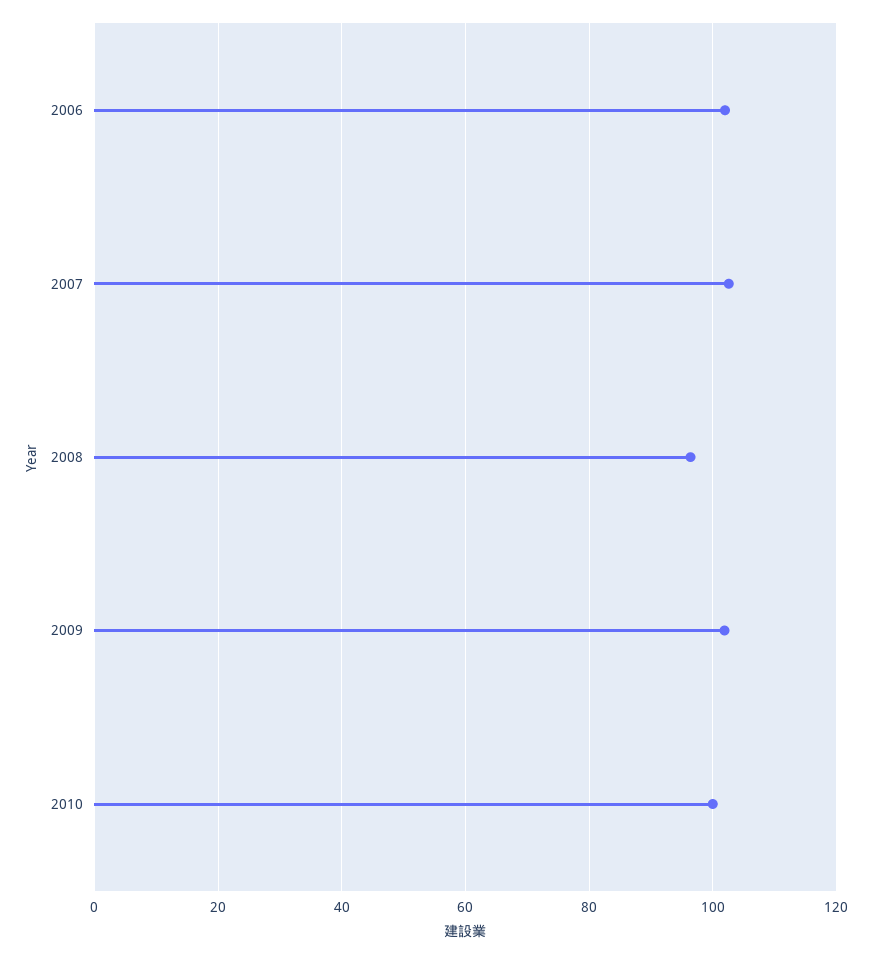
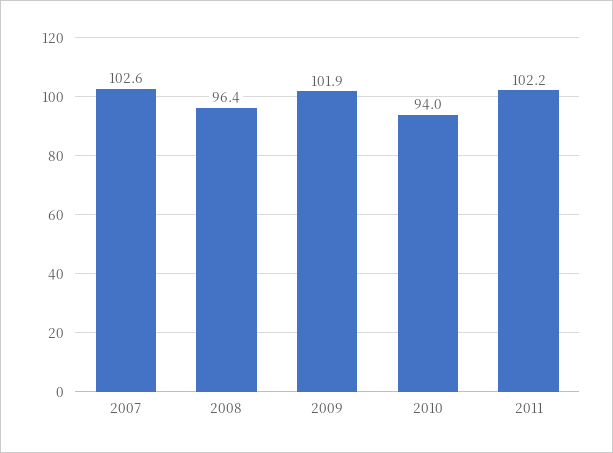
2006: 102 -> none
2010: 100 -> 94
2011: none -> 102.2

